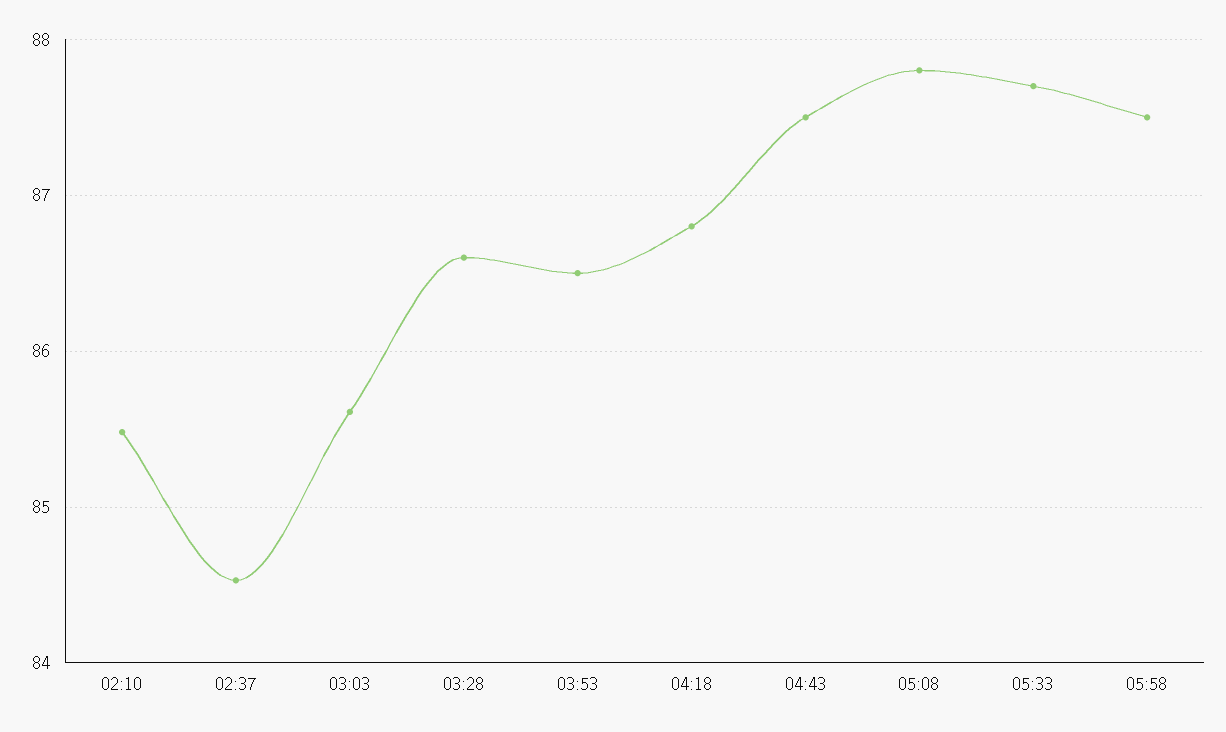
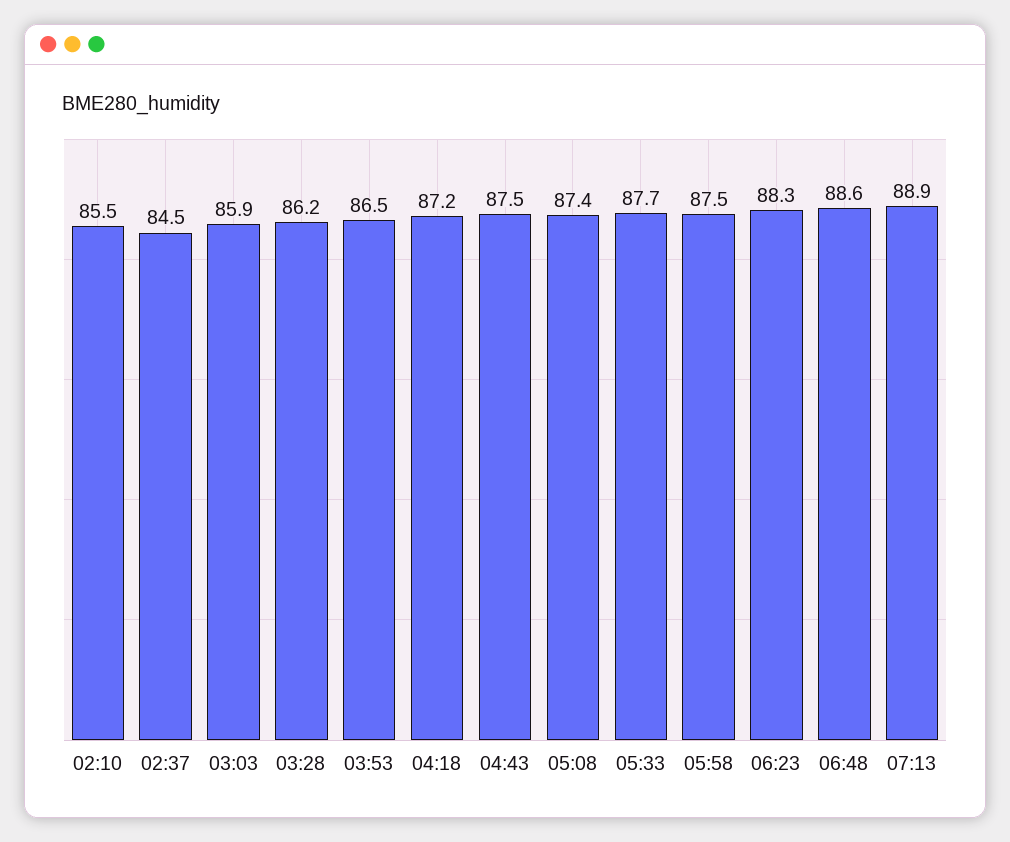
03:03: 85.6 -> 85.9
03:28: 86.6 -> 86.2
04:18: 86.8 -> 87.2
05:08: 87.8 -> 87.4
06:23: none -> 88.3
06:48: none -> 88.6
07:13: none -> 88.9

